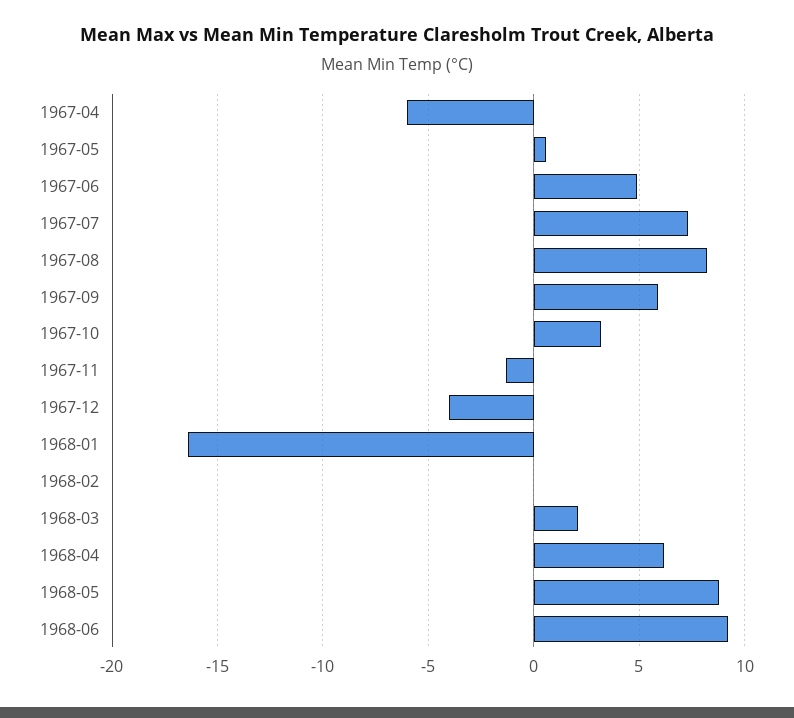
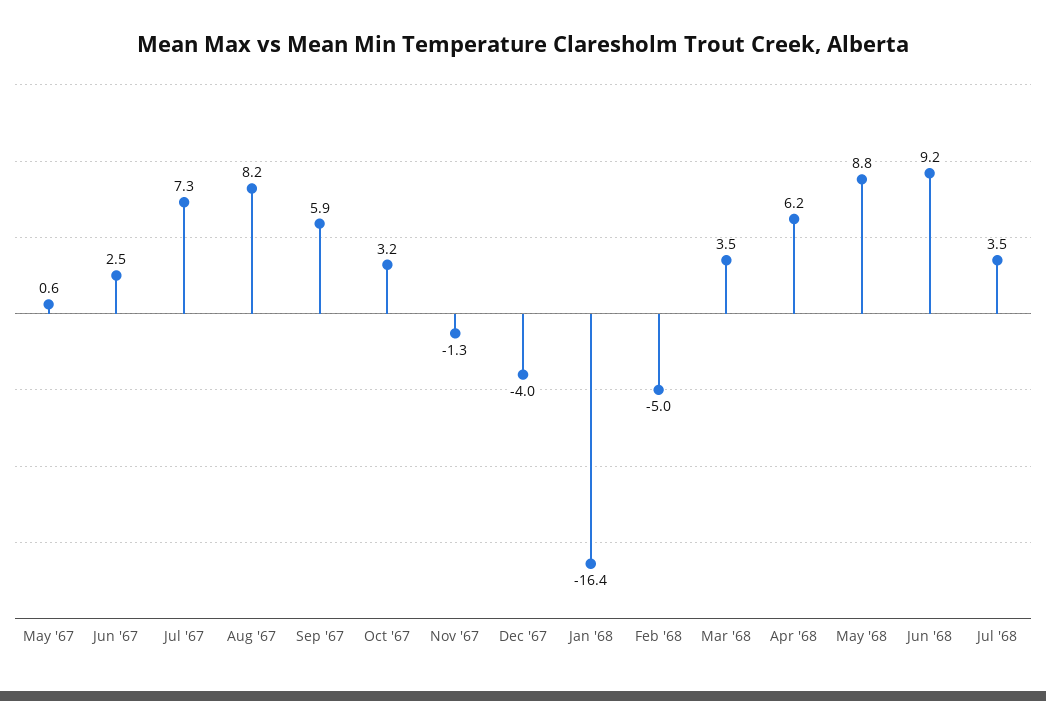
1967-04: -6 -> none
1967-06: 5 -> 2.5
1968-02: 0 -> -5
1968-03: 2 -> 3.5
Jul '68: none -> 3.5

